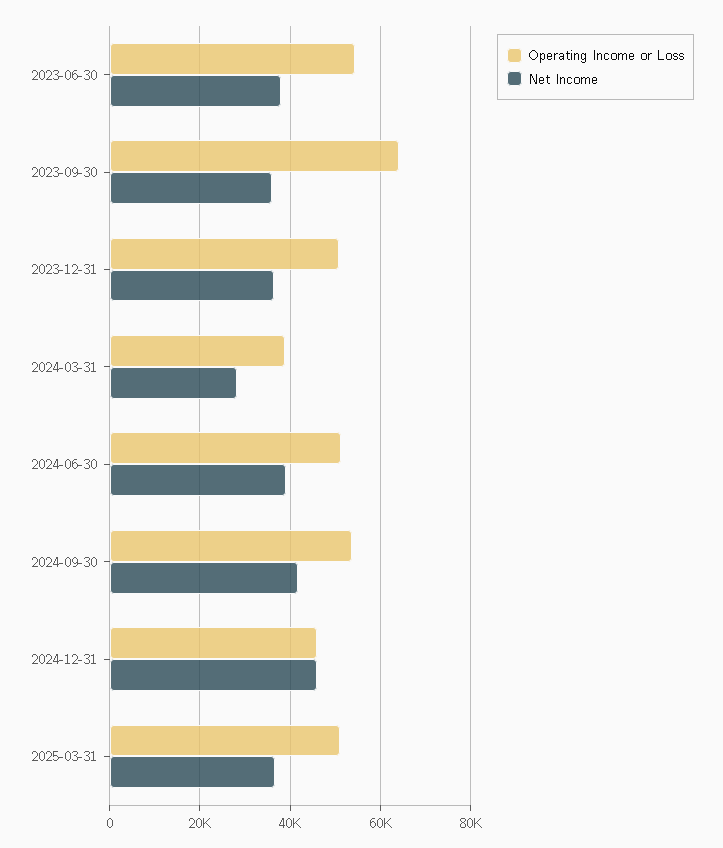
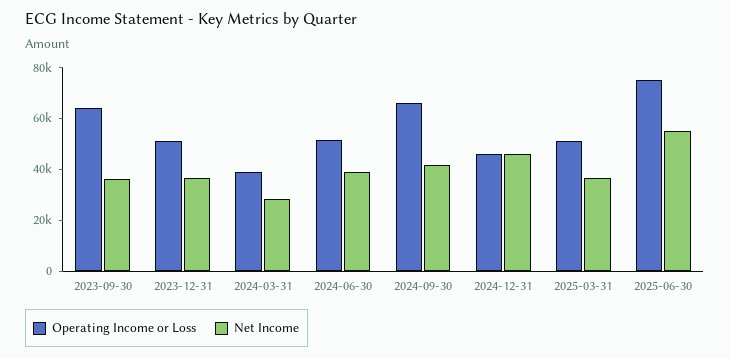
Operating Income or Loss, 2023-06-30: 54000 -> none
Net Income, 2023-06-30: 38000 -> none
Operating Income or Loss, 2024-09-30: 54000 -> 65000
Operating Income or Loss, 2025-06-30: none -> 75000
Net Income, 2025-06-30: none -> 55000

